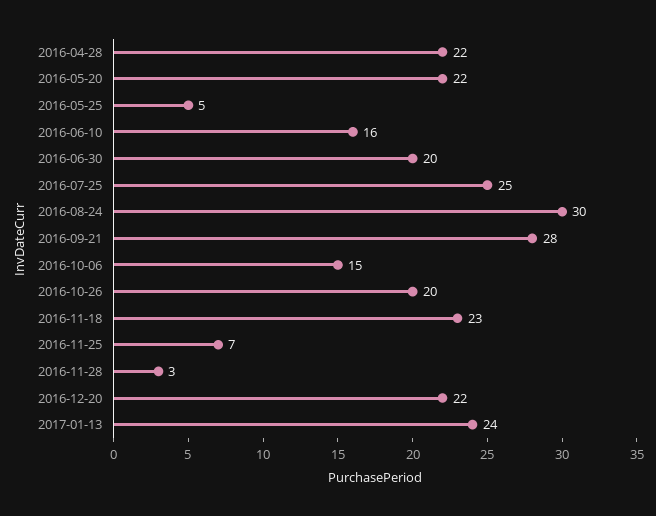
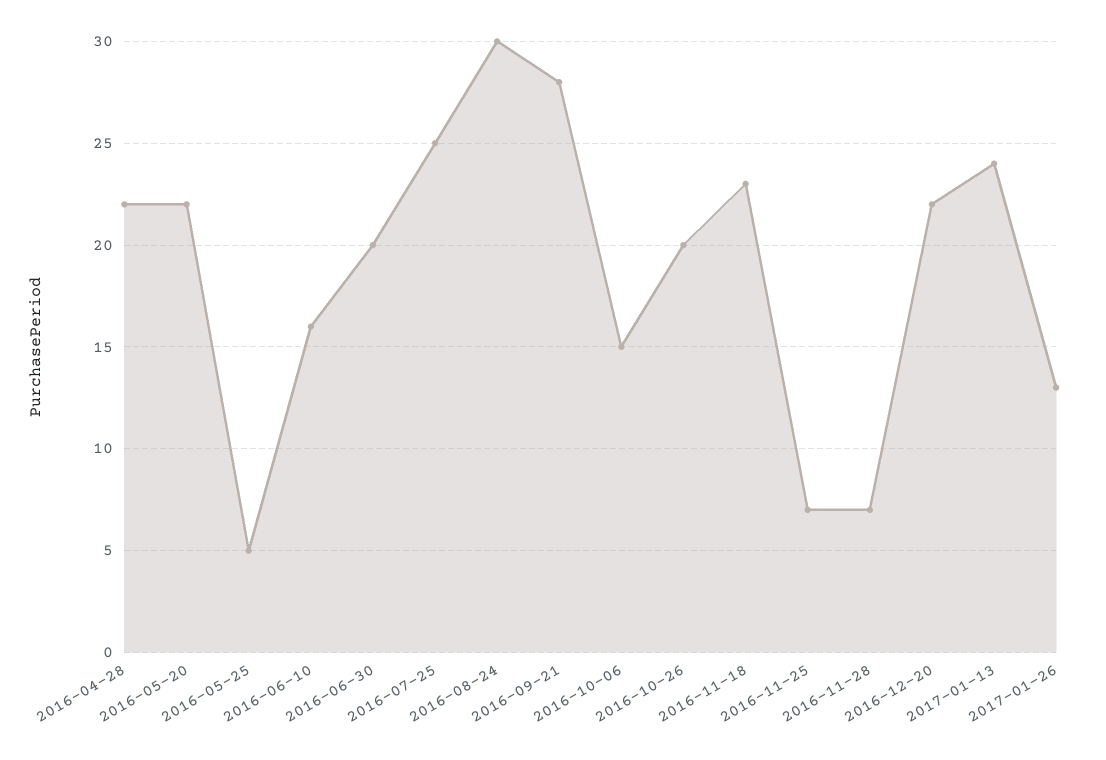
2016-11-28: 3 -> 7
2017-01-26: none -> 13

